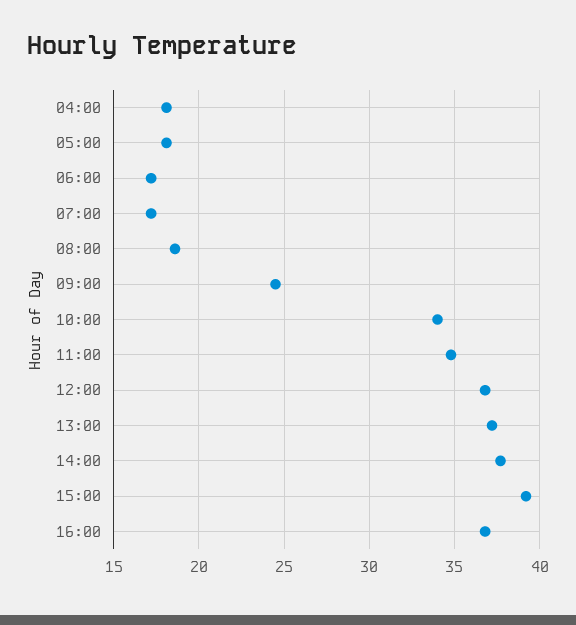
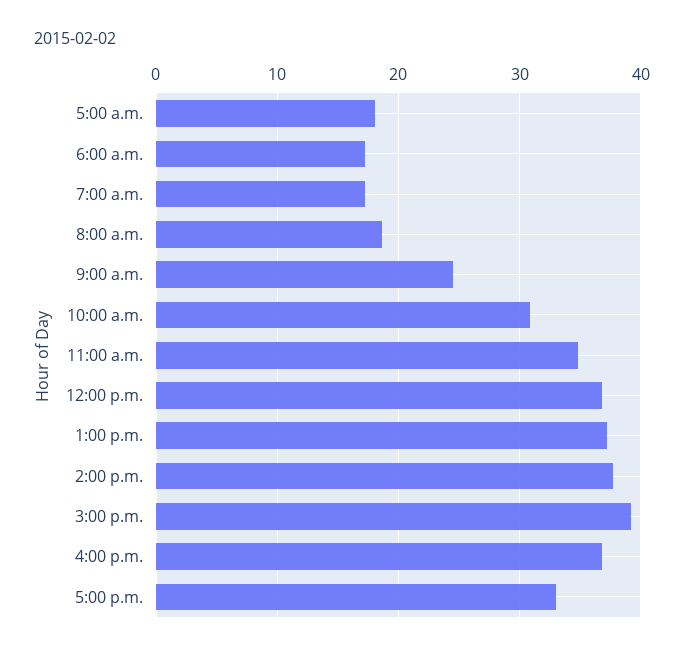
04:00: 18 -> none
10:00: 34 -> 31
5:00 p.m.: none -> 33

